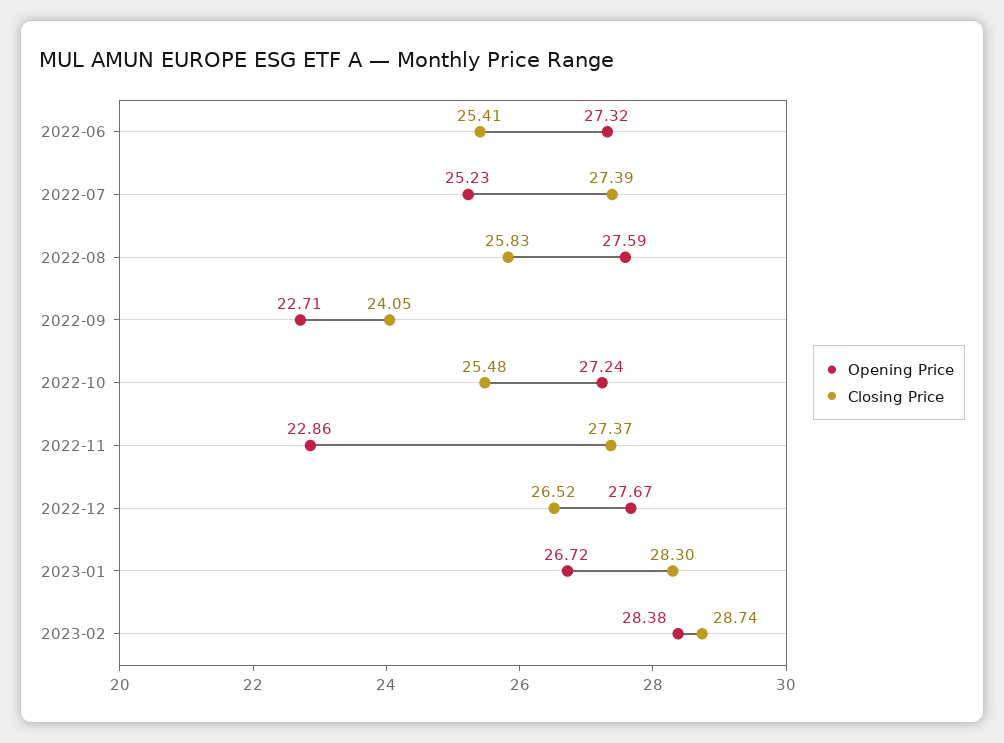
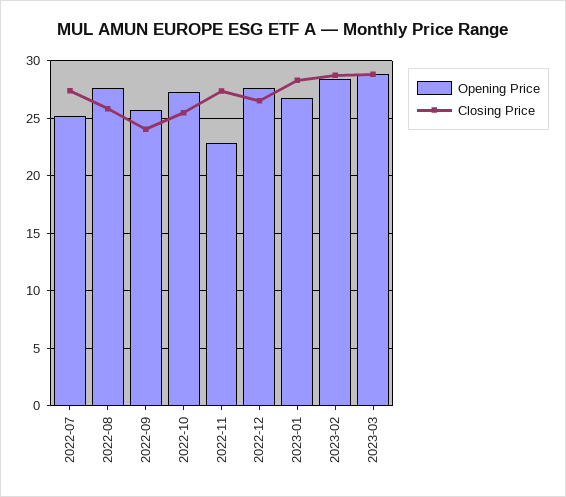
Opening Price, 2022-06: 27.32 -> none
Closing Price, 2022-06: 25.41 -> none
Opening Price, 2022-09: 22.71 -> 26
Opening Price, 2023-03: none -> 29
Closing Price, 2023-03: none -> 29

